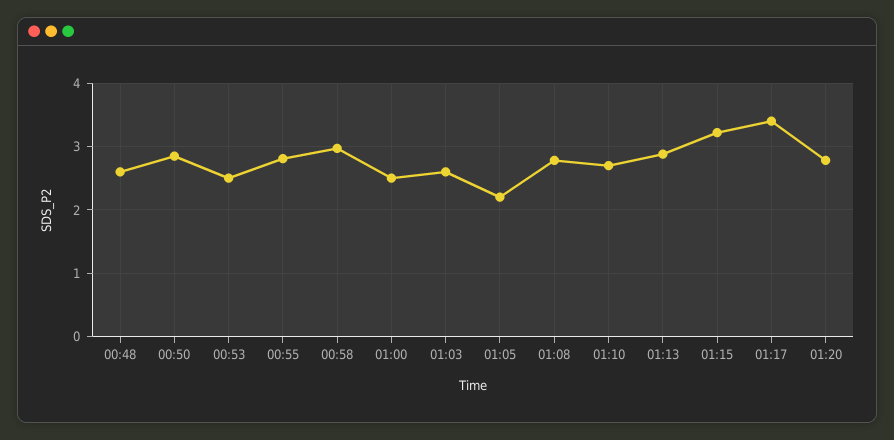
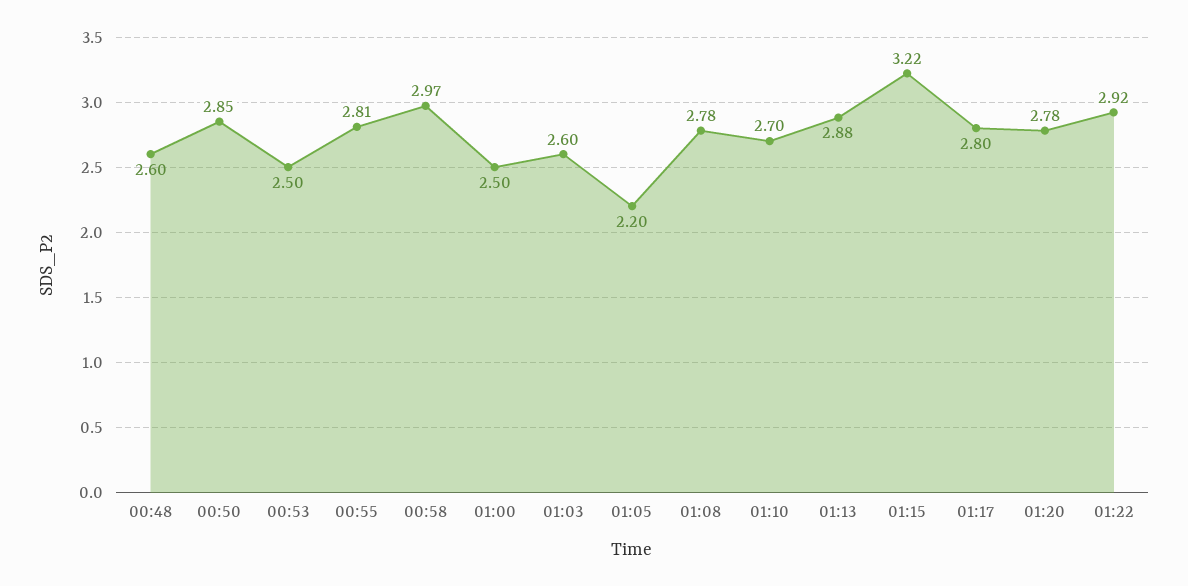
01:17: 3.4 -> 2.8
01:22: none -> 2.92

